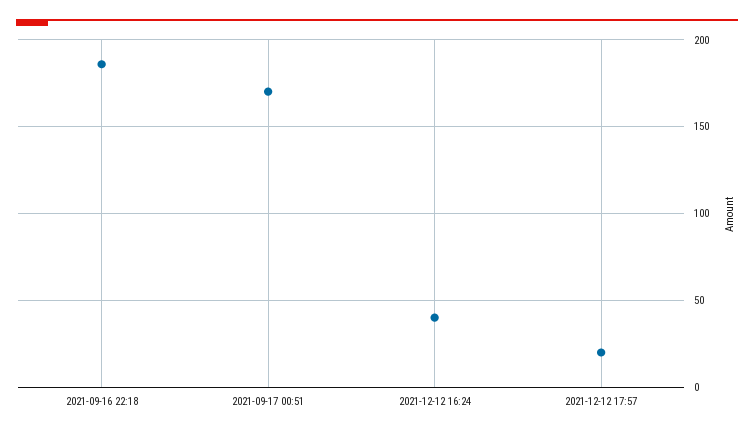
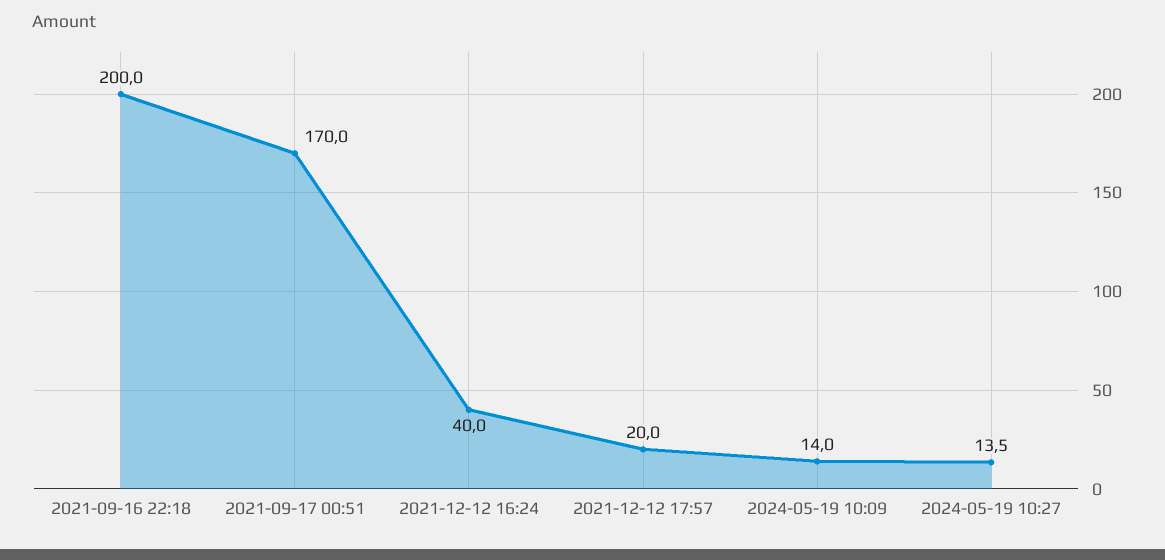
2021-09-16 22:18: 185 -> 200
2024-05-19 10:09: none -> 14
2024-05-19 10:27: none -> 13.5

